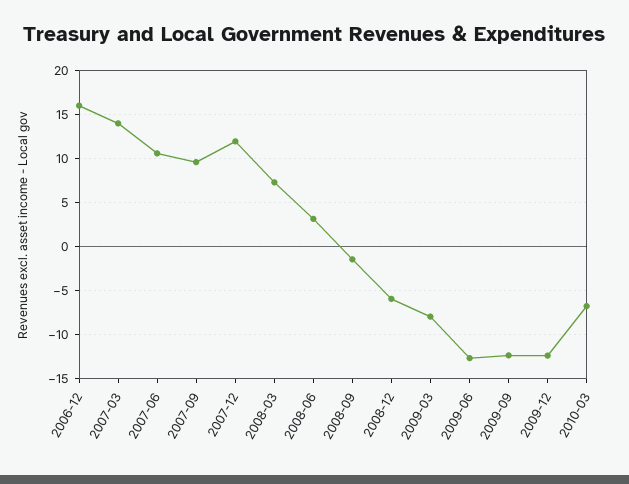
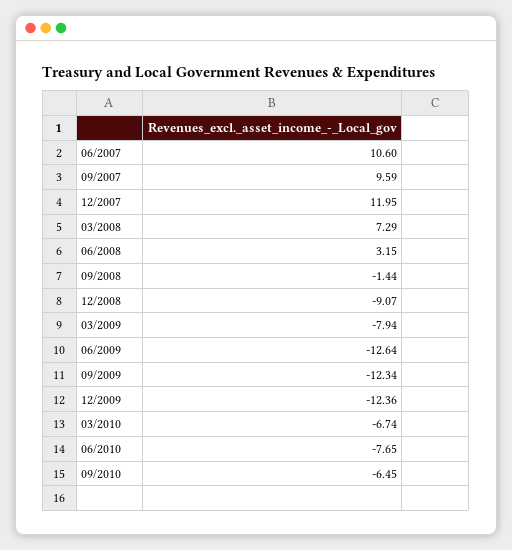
2006-12: 16 -> none
2007-03: 14 -> none
2008-12: -6 -> -9.07
06/2010: none -> -7.65
09/2010: none -> -6.45

